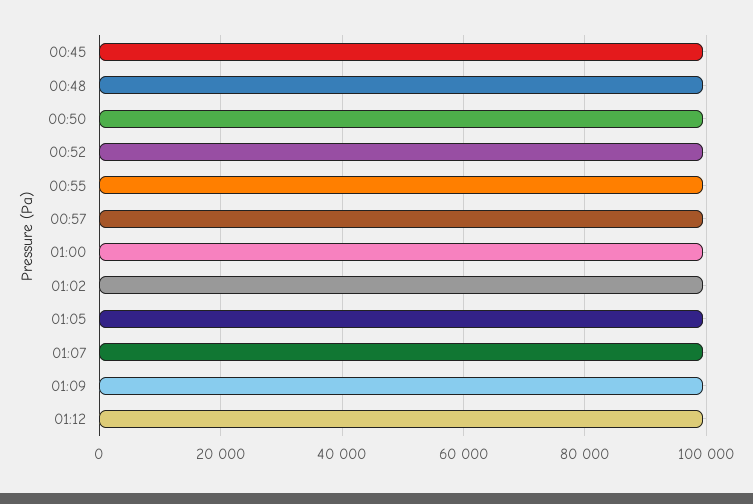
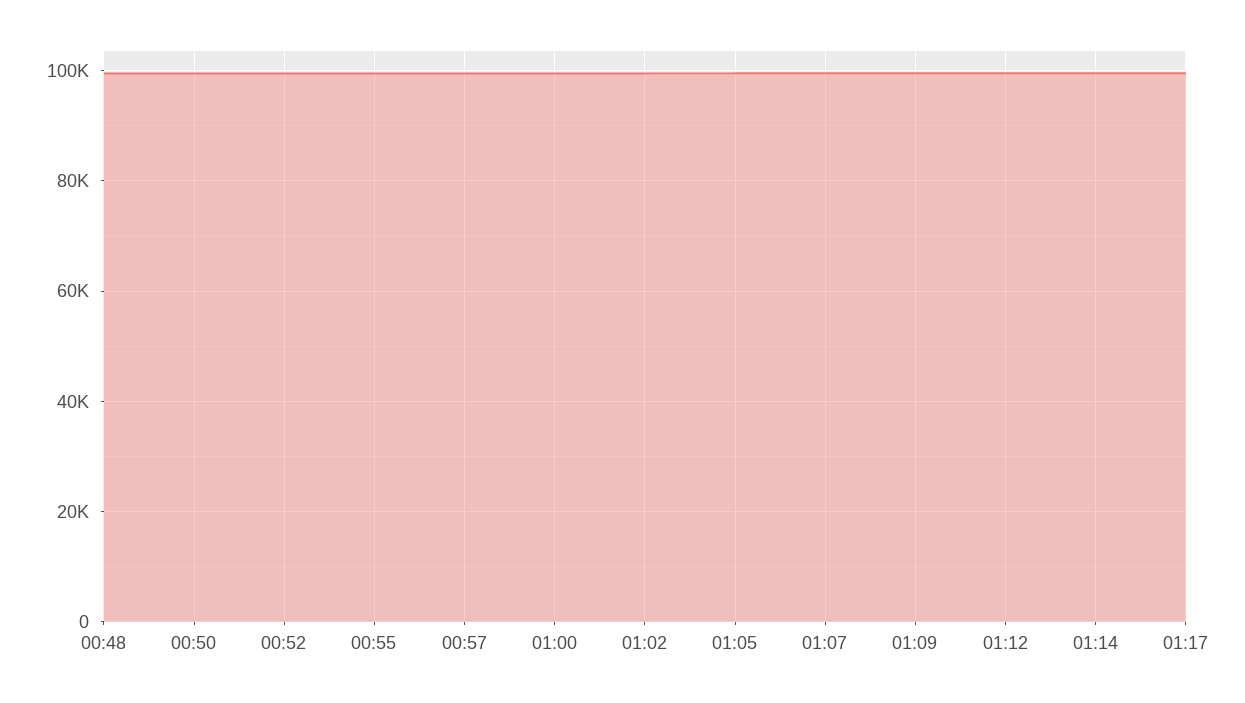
00:45: 100000 -> none
01:14: none -> 100000
01:17: none -> 100000

